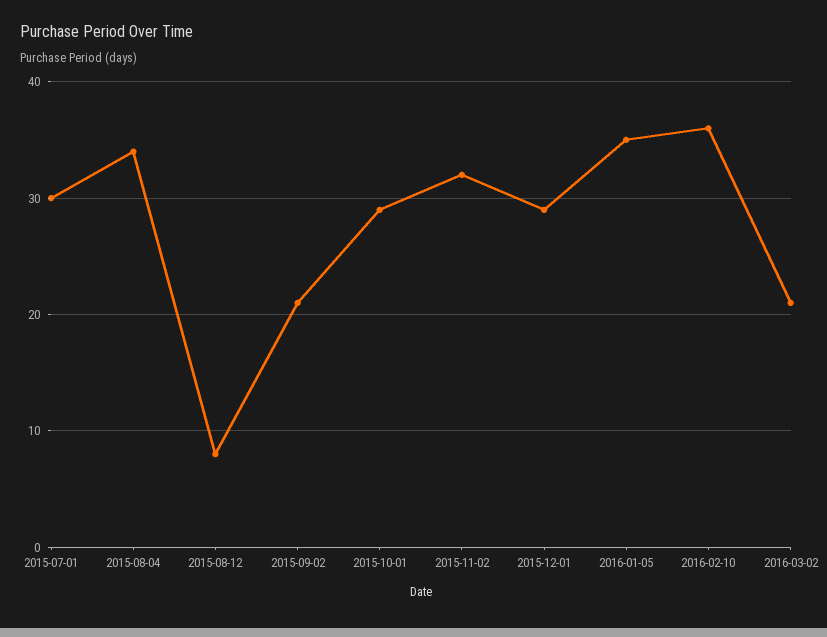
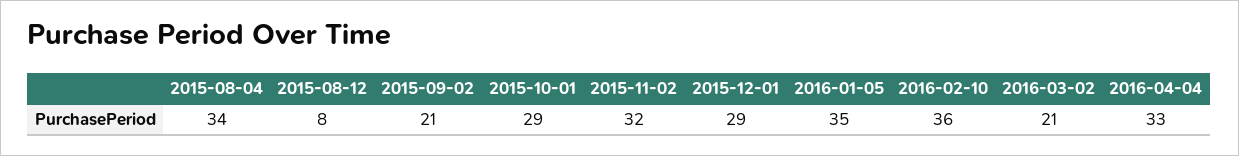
2015-07-01: 30 -> none
2016-04-04: none -> 33

